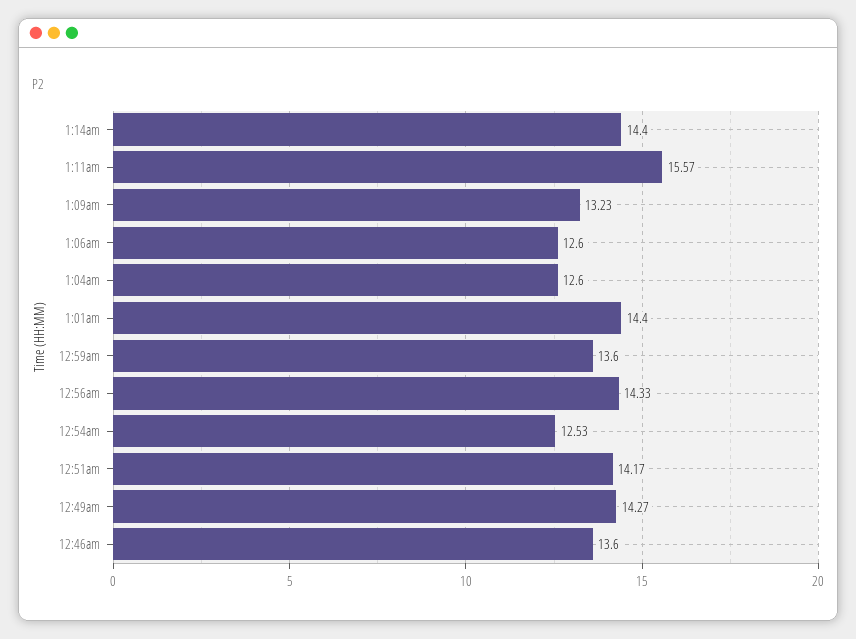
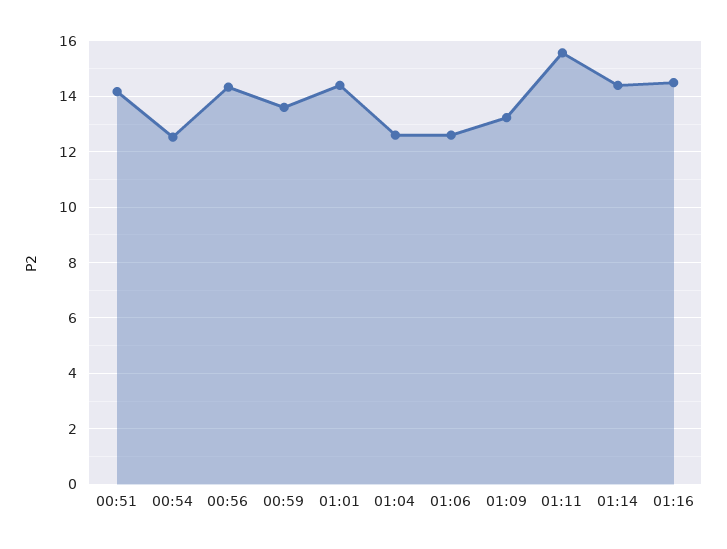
12:49am: 14.27 -> none
12:46am: 13.6 -> none
01:16: none -> 14.5

